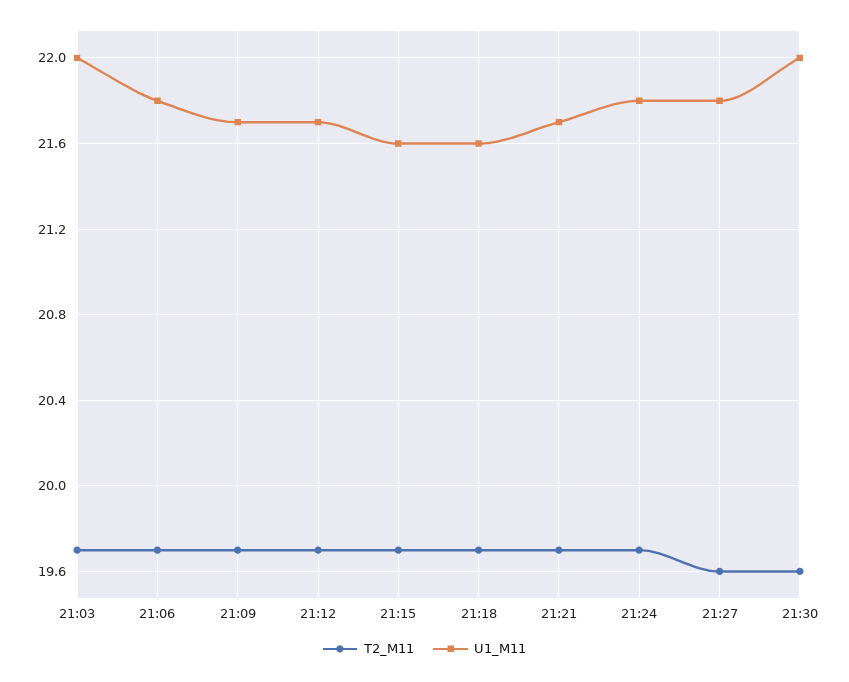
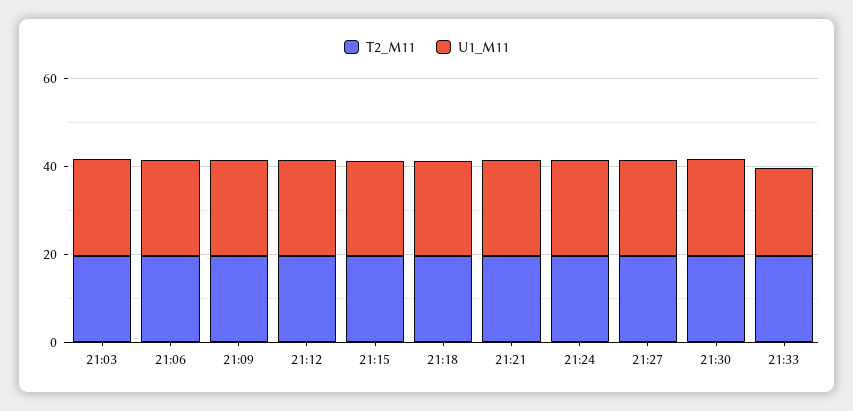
T2_M11, 21:33: none -> 20
U1_M11, 21:33: none -> 20

